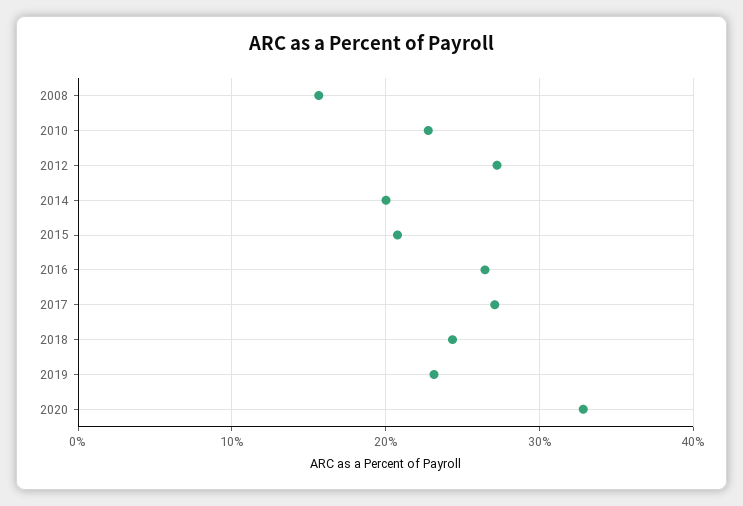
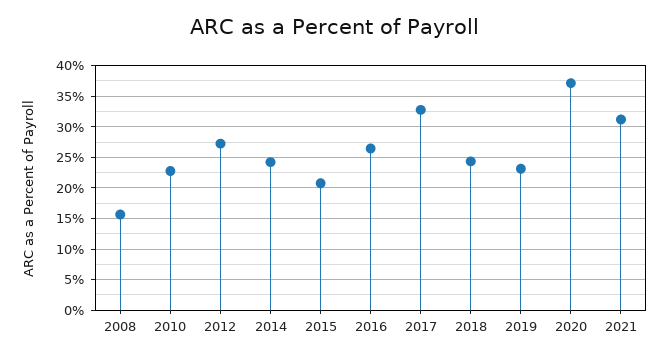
2014: 20 -> 24
2017: 27 -> 33
2020: 33 -> 37
2021: none -> 31

